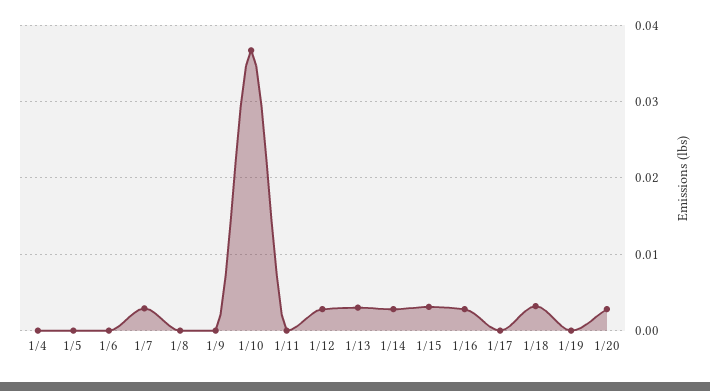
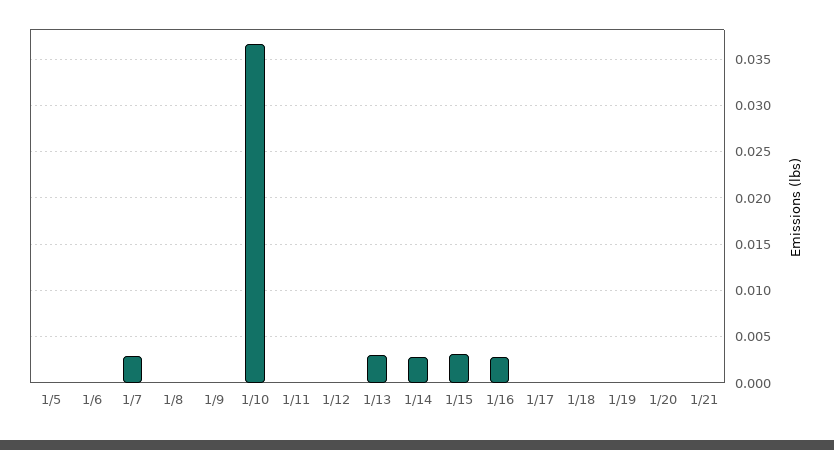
1/4: 0 -> none
1/12: 0.003 -> 0
1/18: 0.003 -> 0
1/20: 0.003 -> 0
1/21: none -> 0

